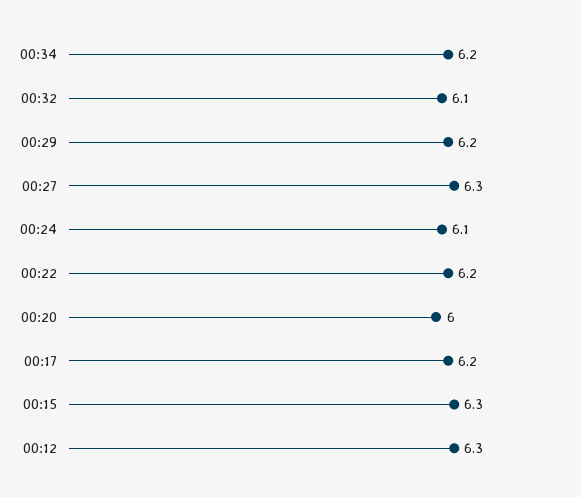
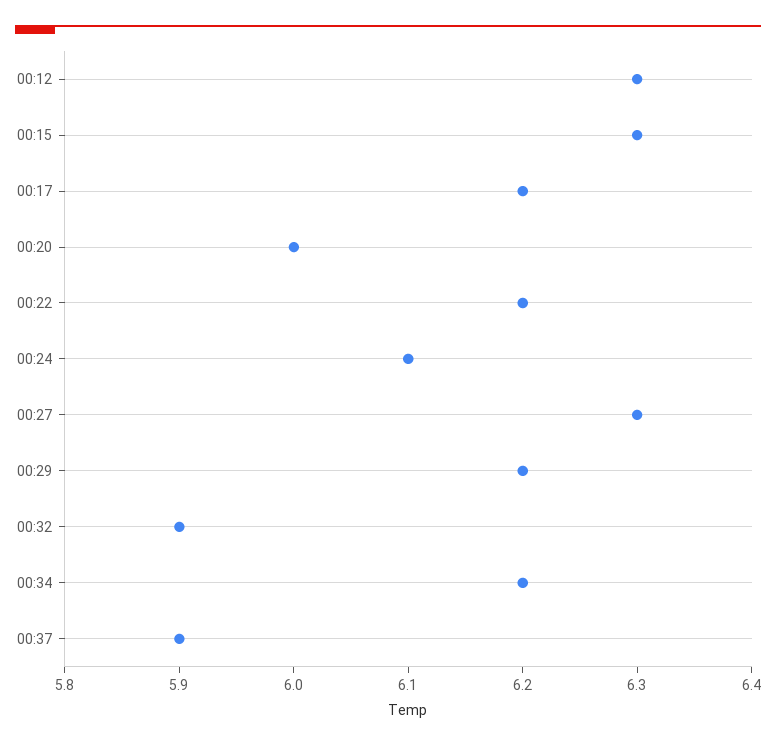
00:32: 6.1 -> 5.9
00:37: none -> 5.9

